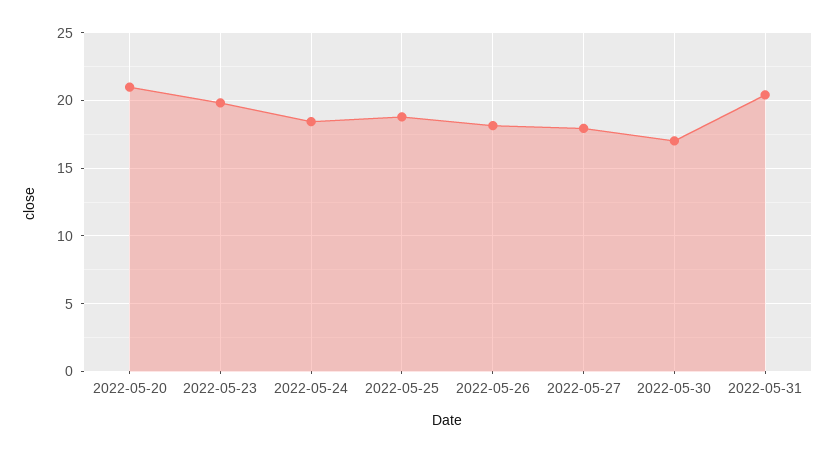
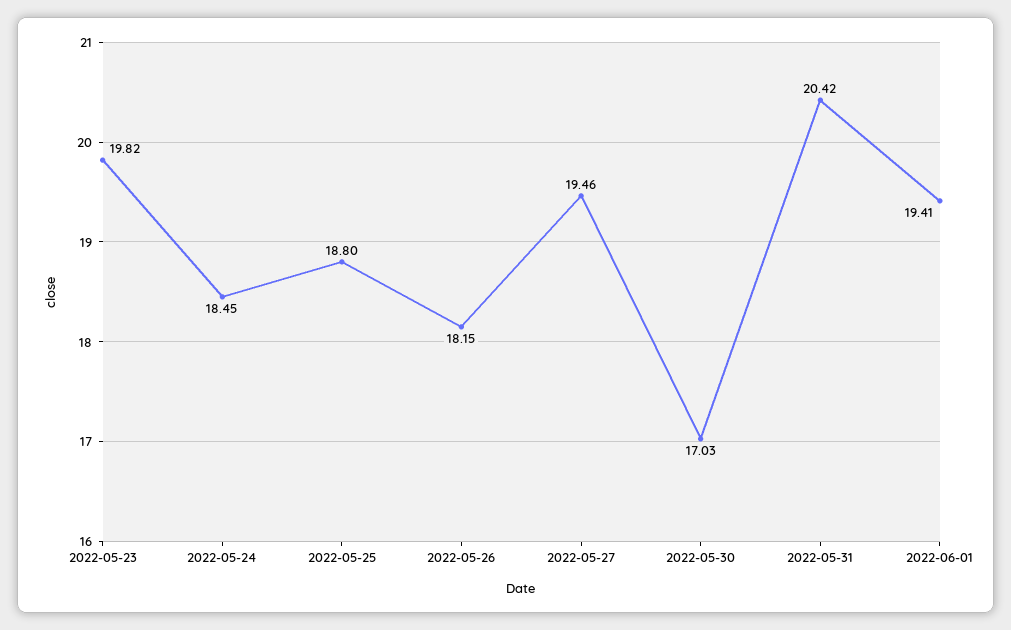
2022-05-20: 21 -> none
2022-05-27: 18 -> 19.46
2022-06-01: none -> 19.41

